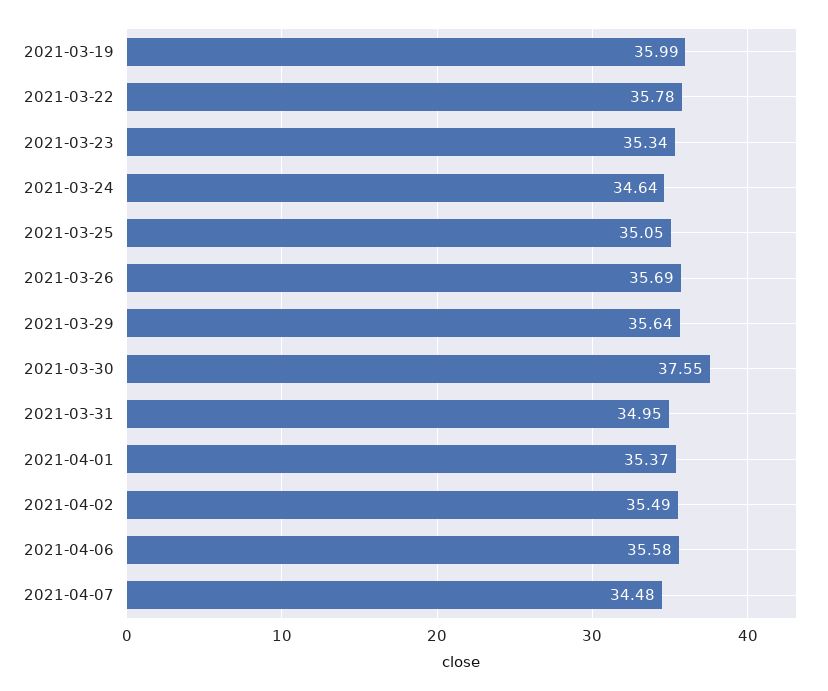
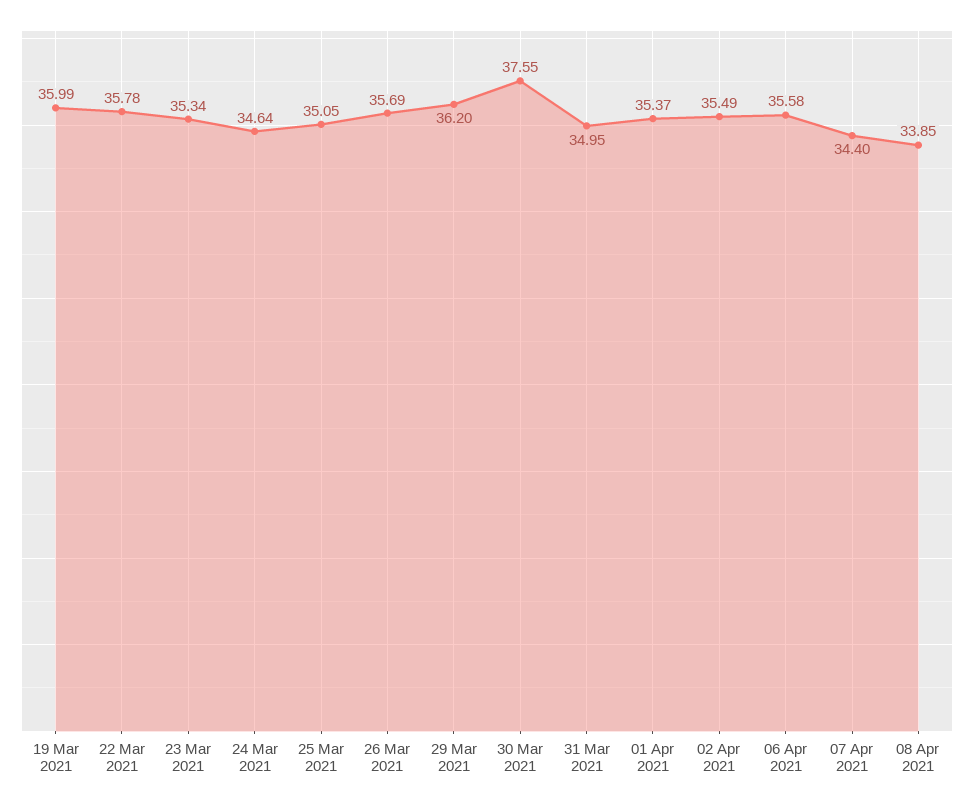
2021-03-29: 35.64 -> 36.2
2021-04-07: 34.48 -> 34.4
08 Apr 2021: none -> 33.85

